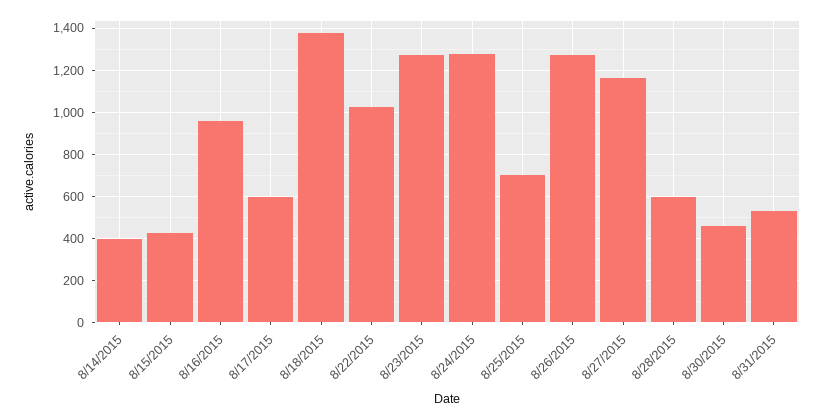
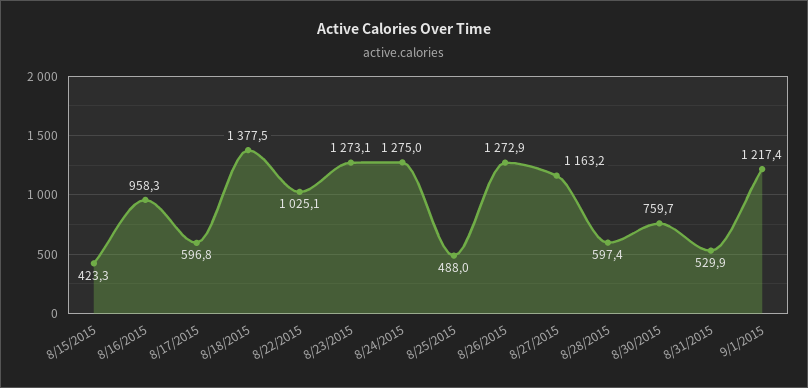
8/14/2015: 400 -> none
8/25/2015: 700 -> 488
8/30/2015: 450 -> 759.7
9/1/2015: none -> 1217.4

